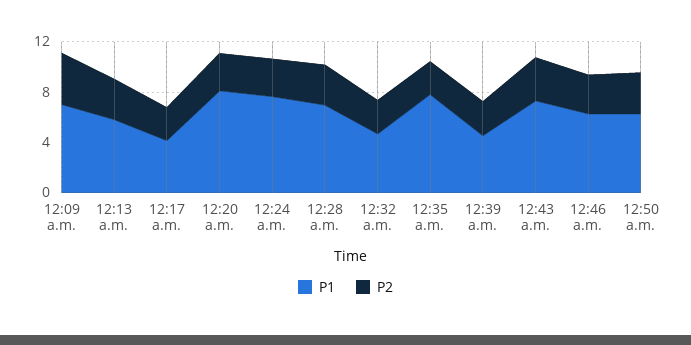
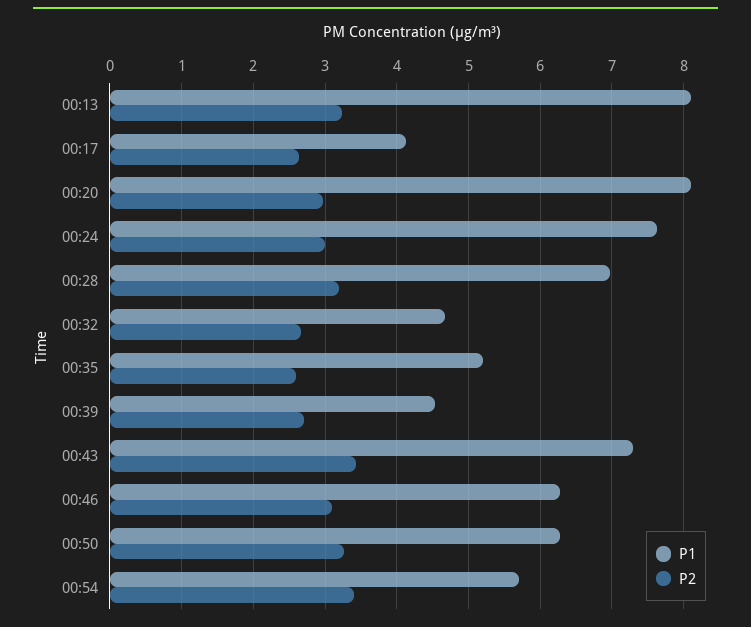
P1, 12:09 a.m.: 7 -> none
P2, 12:09 a.m.: 4 -> none
P1, 12:13 a.m.: 6 -> 8.1
P1, 12:35 a.m.: 8 -> 5.2
P1, 00:54: none -> 5.7
P2, 00:54: none -> 3.4

